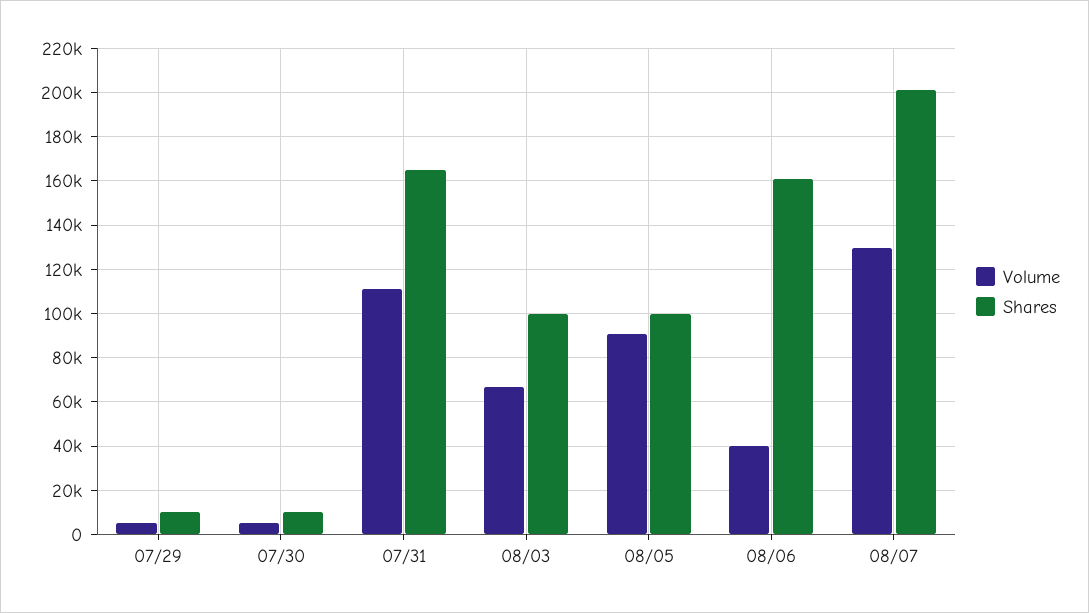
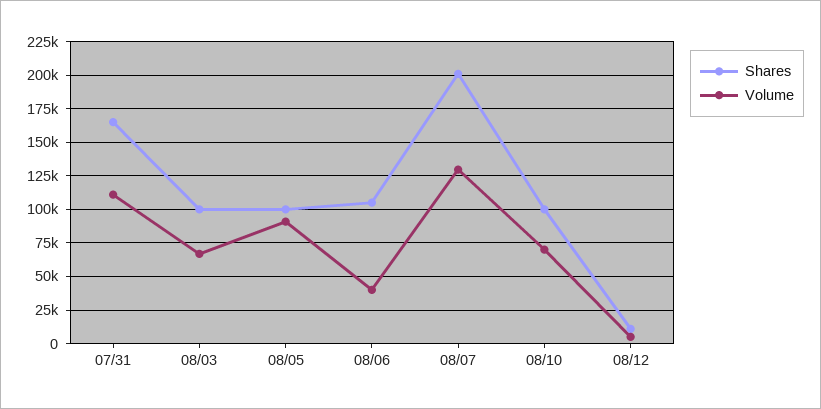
Volume, 07/29: 5000 -> none
Shares, 07/29: 10000 -> none
Volume, 07/30: 5000 -> none
Shares, 07/30: 10000 -> none
Shares, 08/06: 160000 -> 105000
Shares, 08/10: none -> 100000
Volume, 08/10: none -> 70000
Shares, 08/12: none -> 10000
Volume, 08/12: none -> 5000

